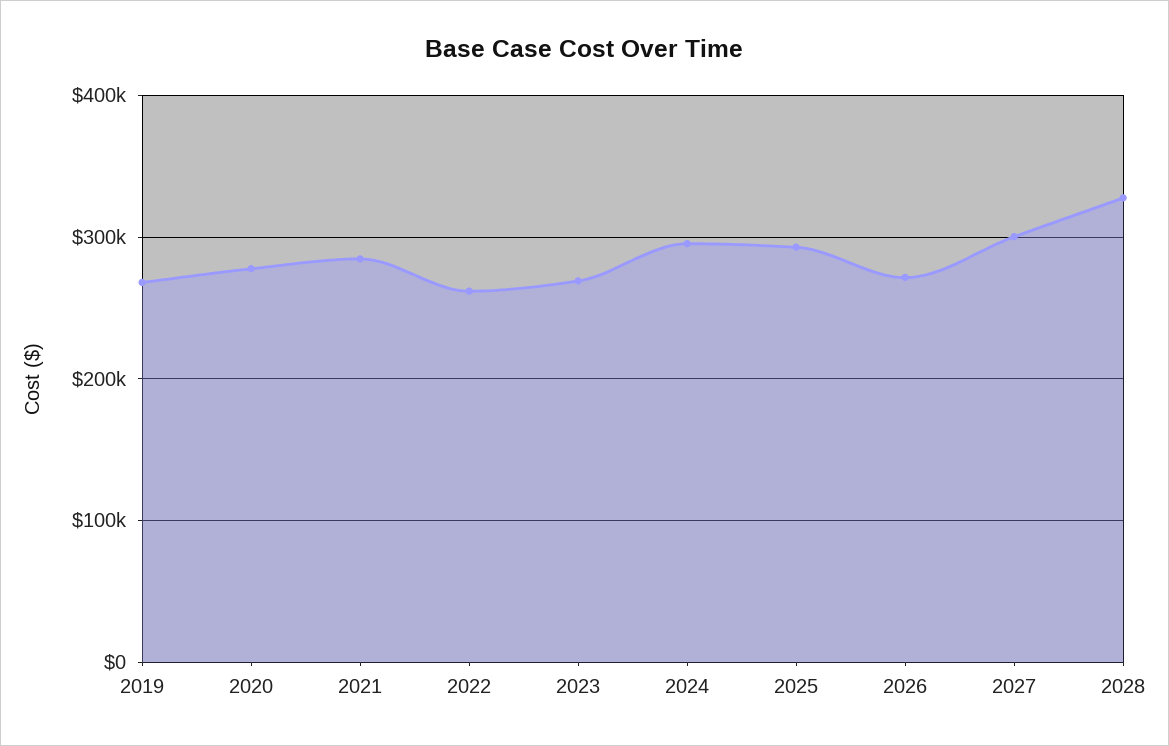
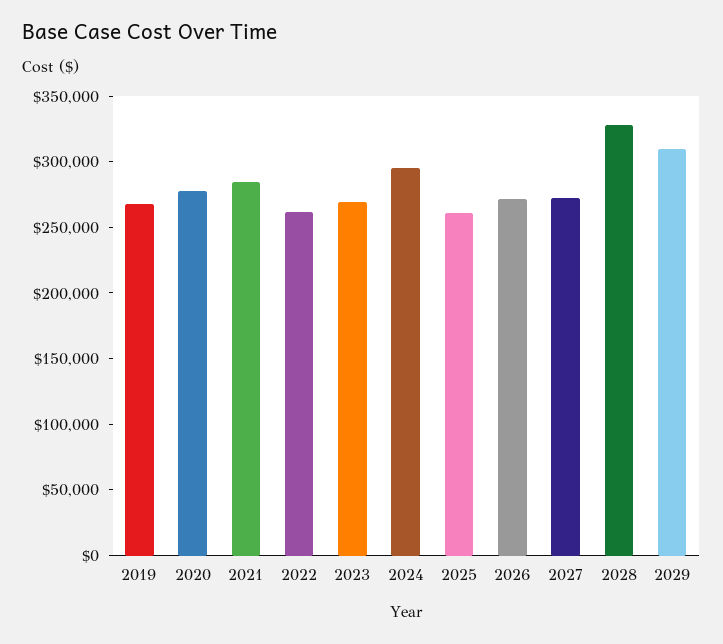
2025: 290000 -> 260000
2027: 300000 -> 270000
2029: none -> 310000

